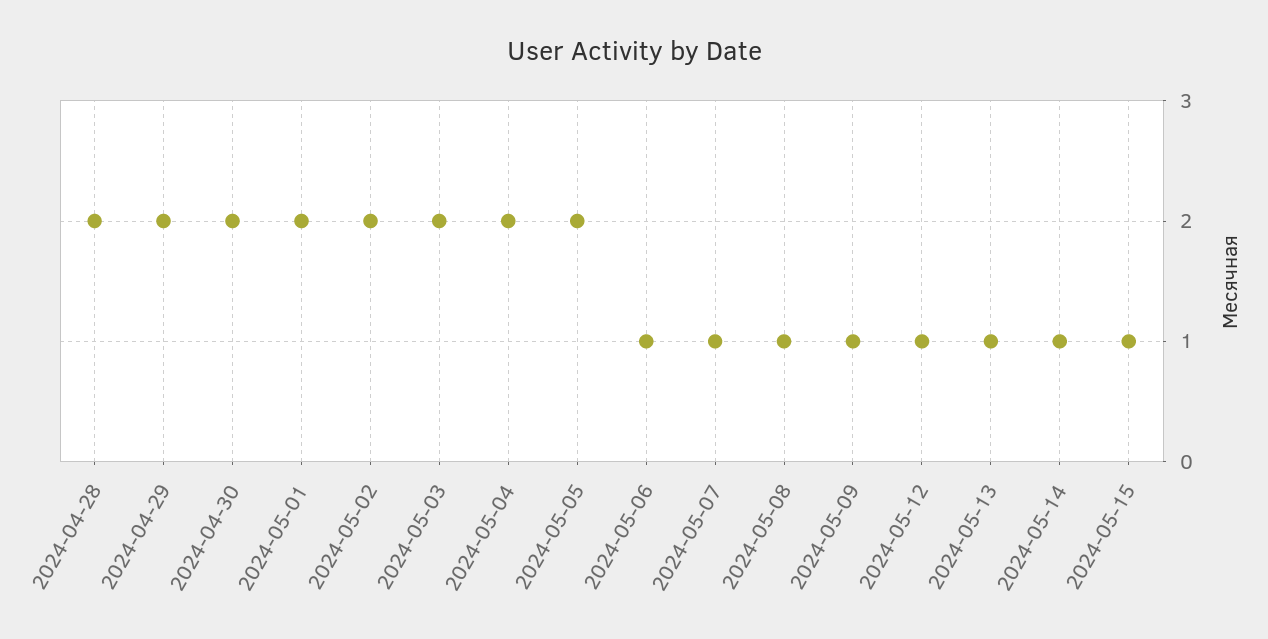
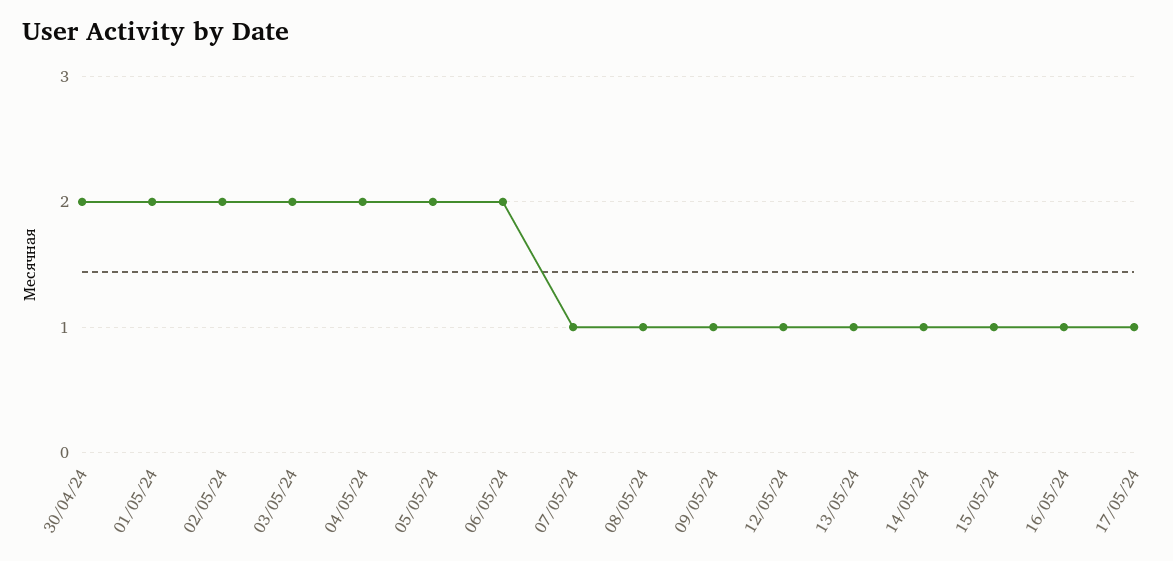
2024-04-28: 2 -> none
2024-04-29: 2 -> none
2024-05-06: 1 -> 2
16/05/24: none -> 1
17/05/24: none -> 1

